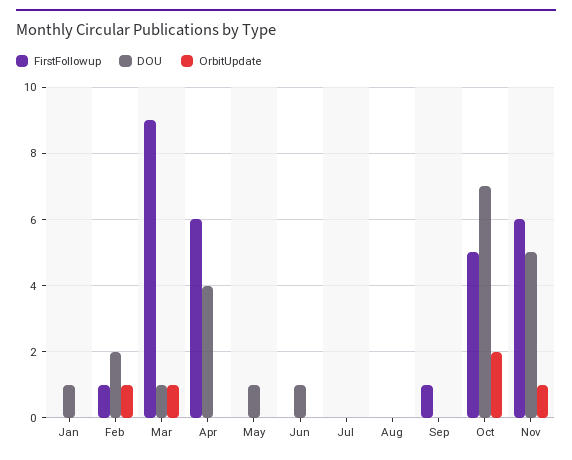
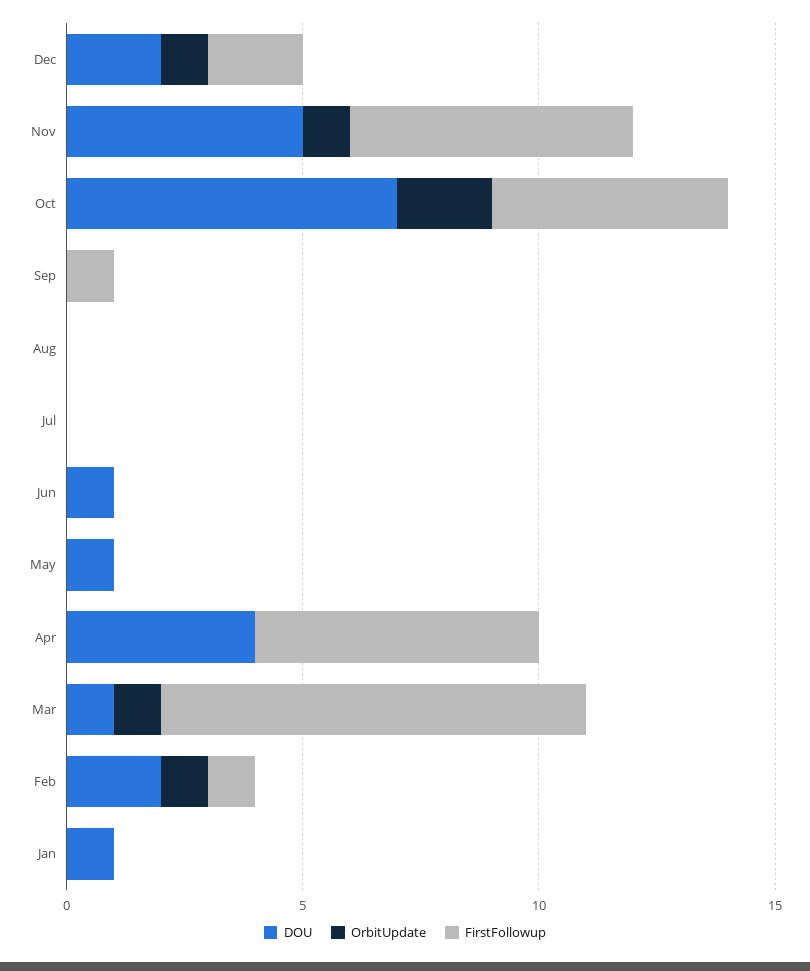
DOU, Dec: none -> 2
OrbitUpdate, Dec: none -> 1
FirstFollowup, Dec: none -> 2

